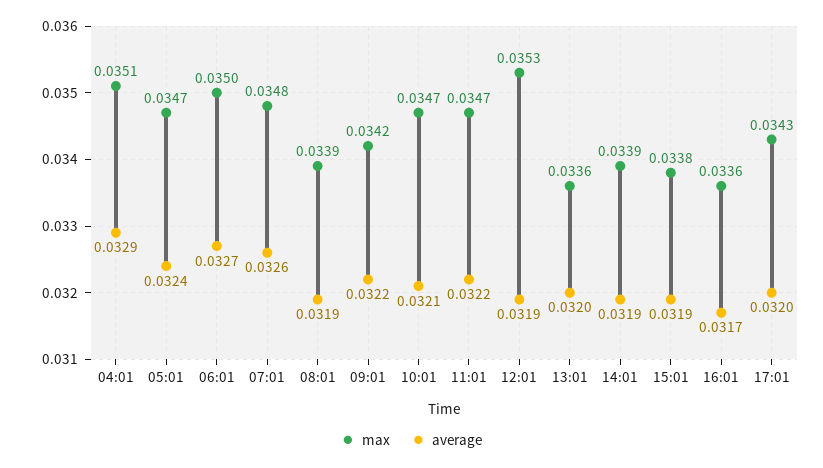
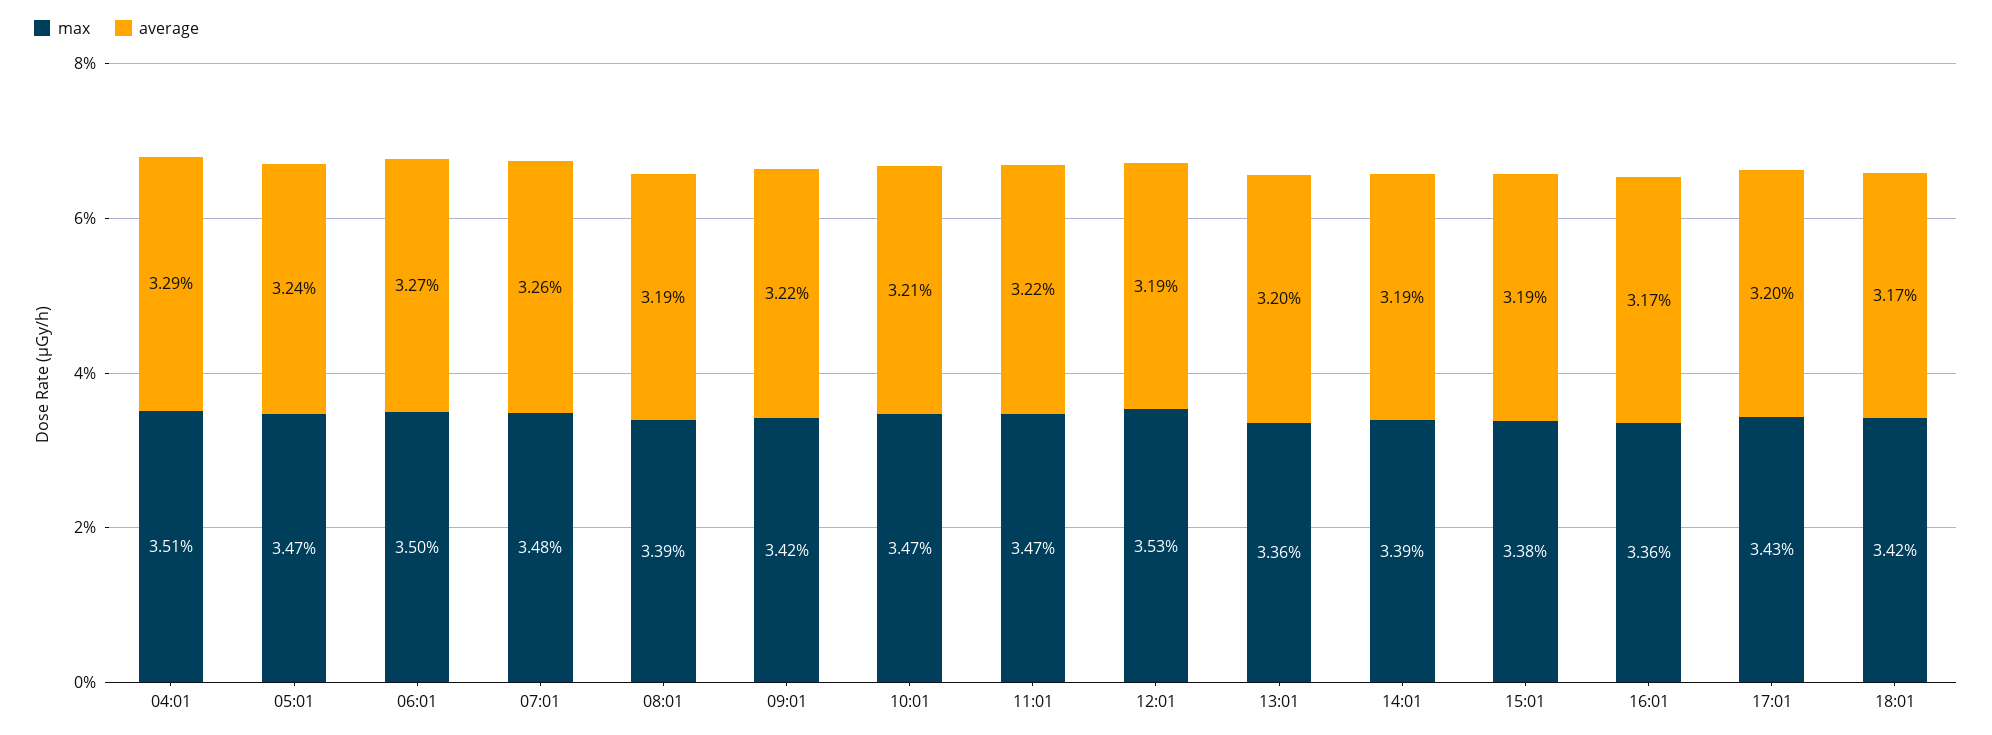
max, 18:01: none -> 0.0342
average, 18:01: none -> 0.0317

